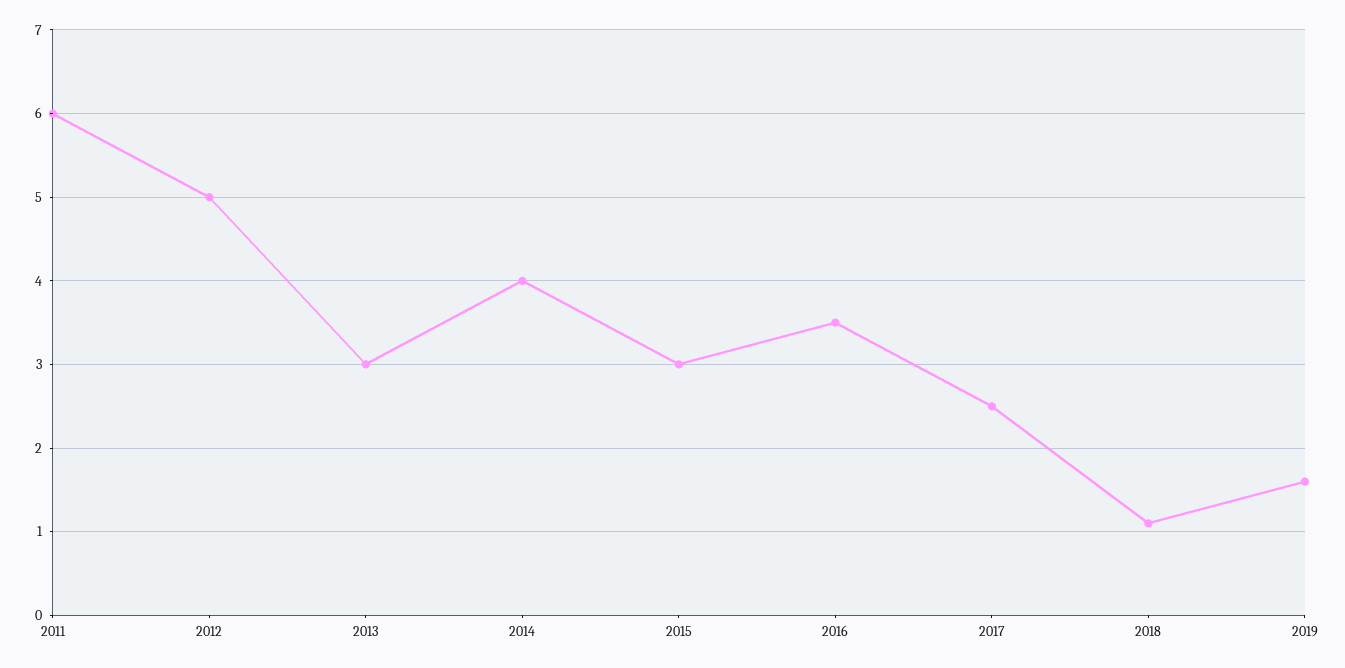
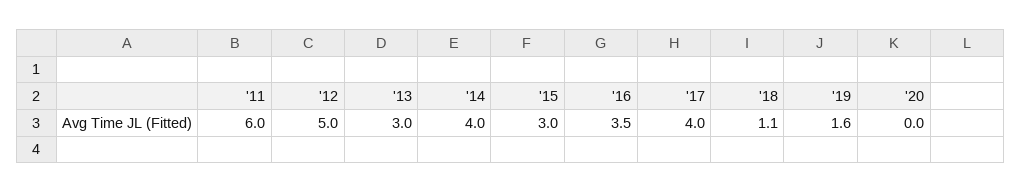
2017: 2.5 -> 4
'20: none -> 0

